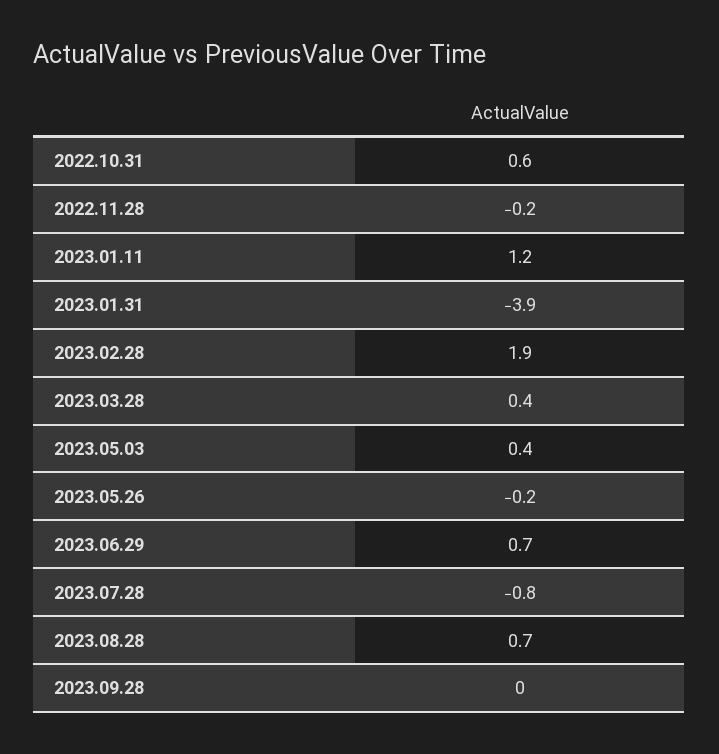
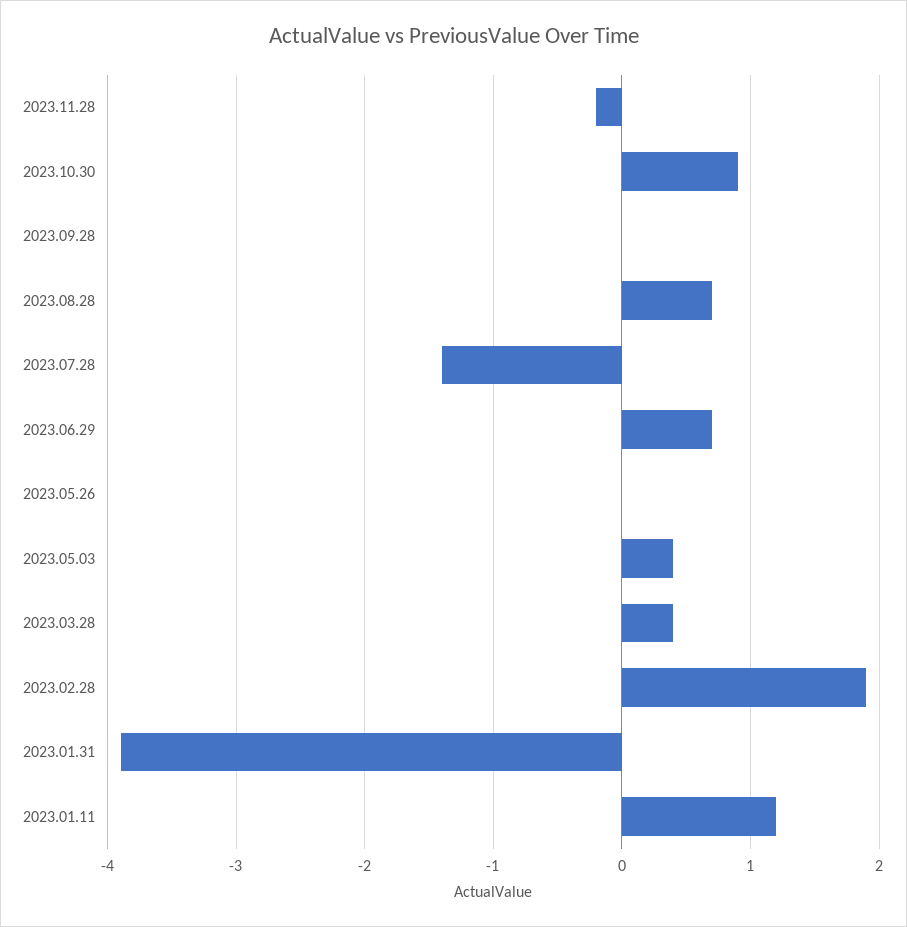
2022.10.31: 0.6 -> none
2022.11.28: -0.2 -> none
2023.05.26: -0.2 -> 0
2023.07.28: -0.8 -> -1.4
2023.11.28: none -> -0.2
2023.10.30: none -> 0.9

